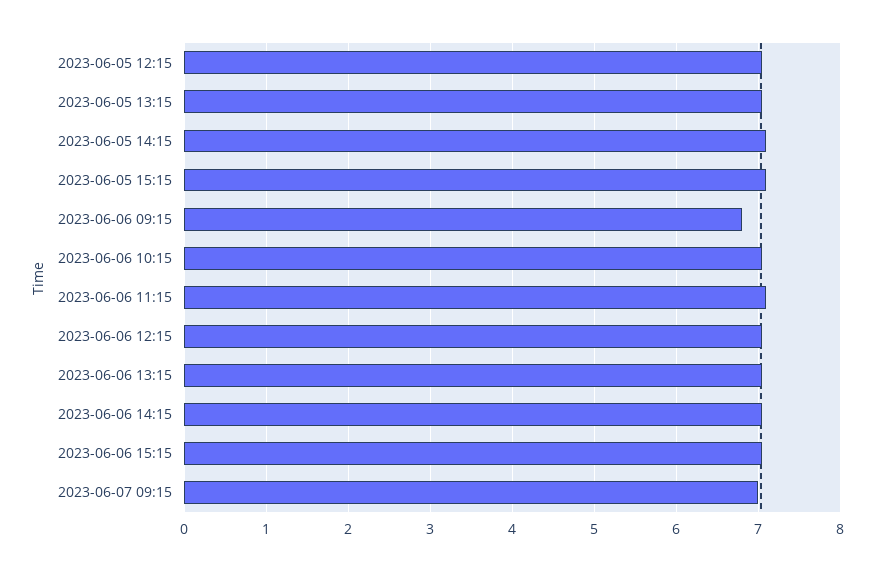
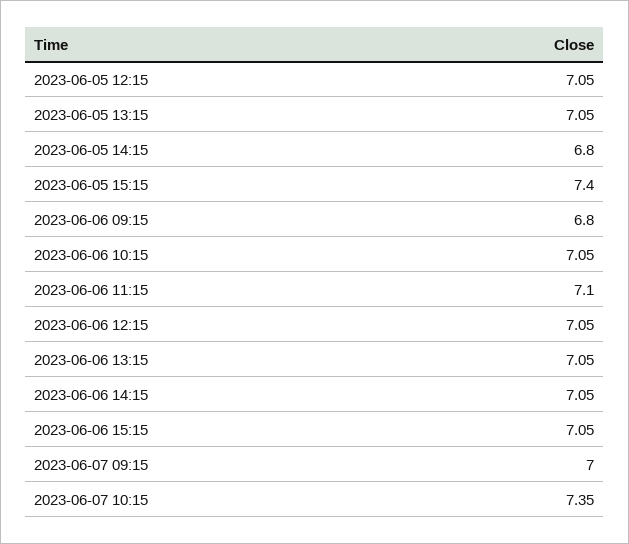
2023-06-05 14:15: 7.1 -> 6.8
2023-06-05 15:15: 7.1 -> 7.4
2023-06-07 10:15: none -> 7.35

